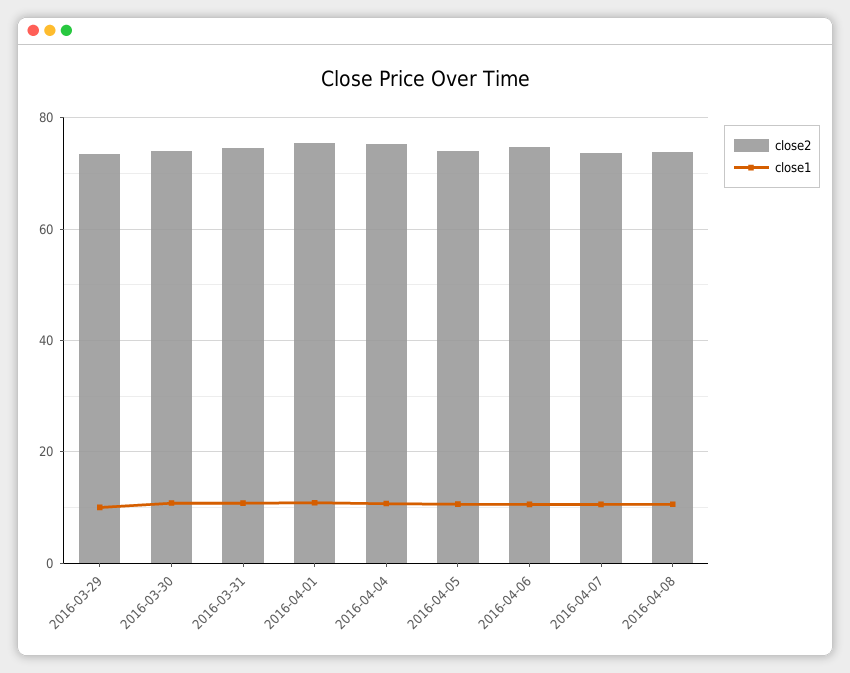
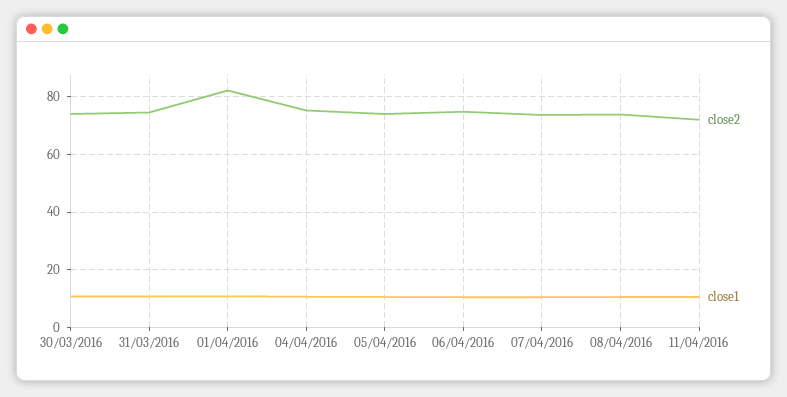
close2, 2016-03-29: 74 -> none
close1, 2016-03-29: 10 -> none
close2, 2016-04-01: 76 -> 82.5
close2, 11/04/2016: none -> 72.5
close1, 11/04/2016: none -> 10

